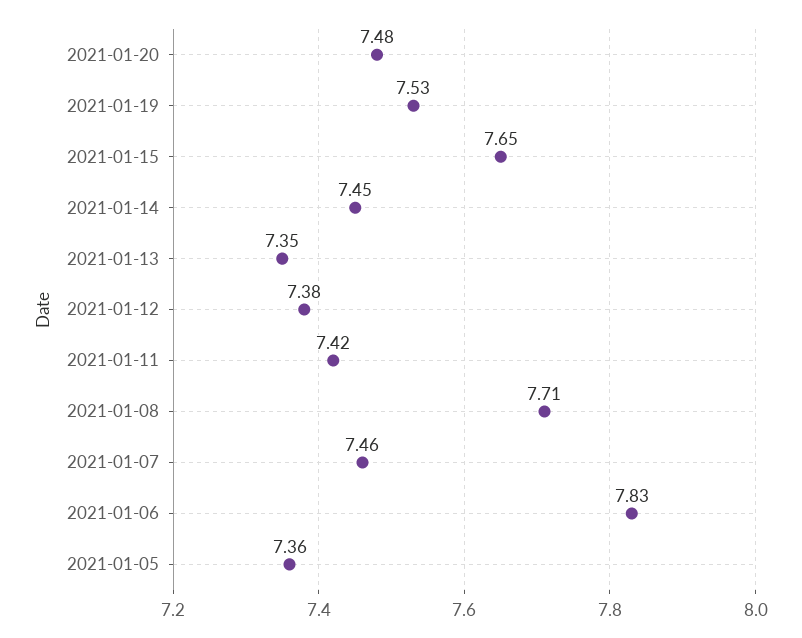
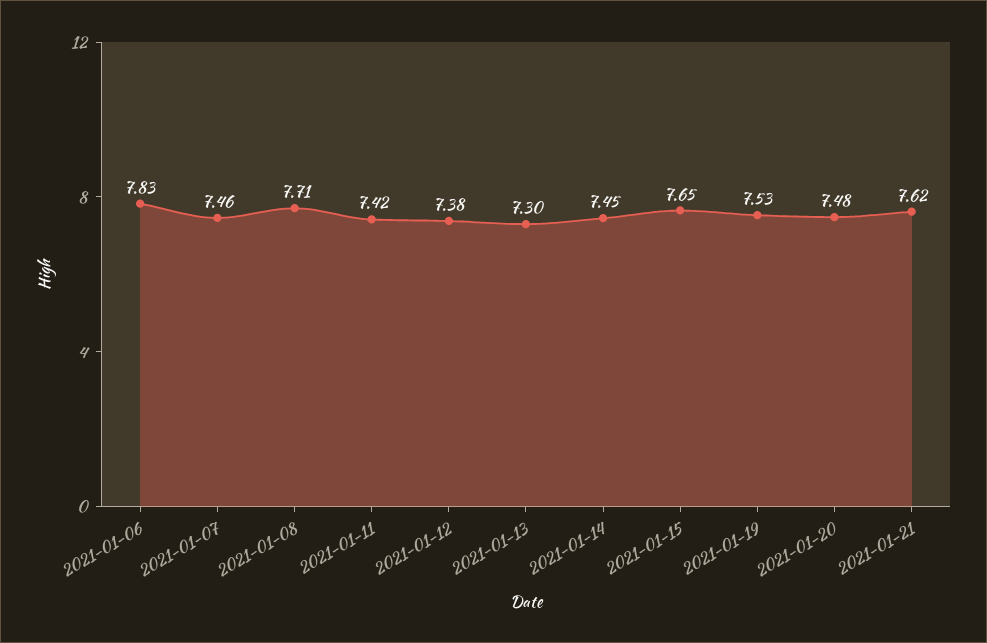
2021-01-13: 7.35 -> 7.3
2021-01-05: 7.36 -> none
2021-01-21: none -> 7.62

